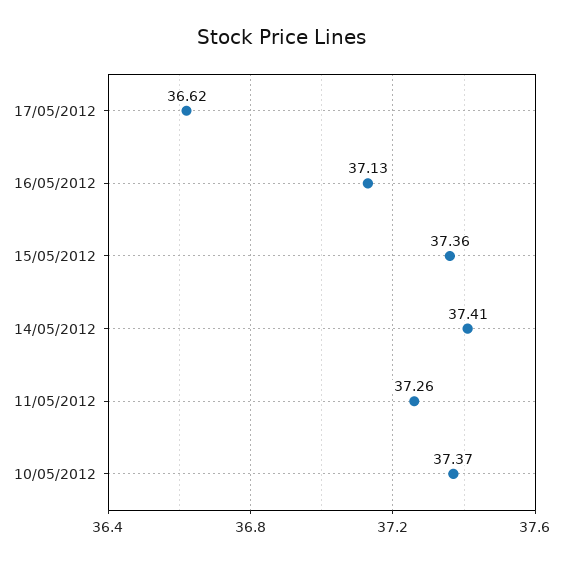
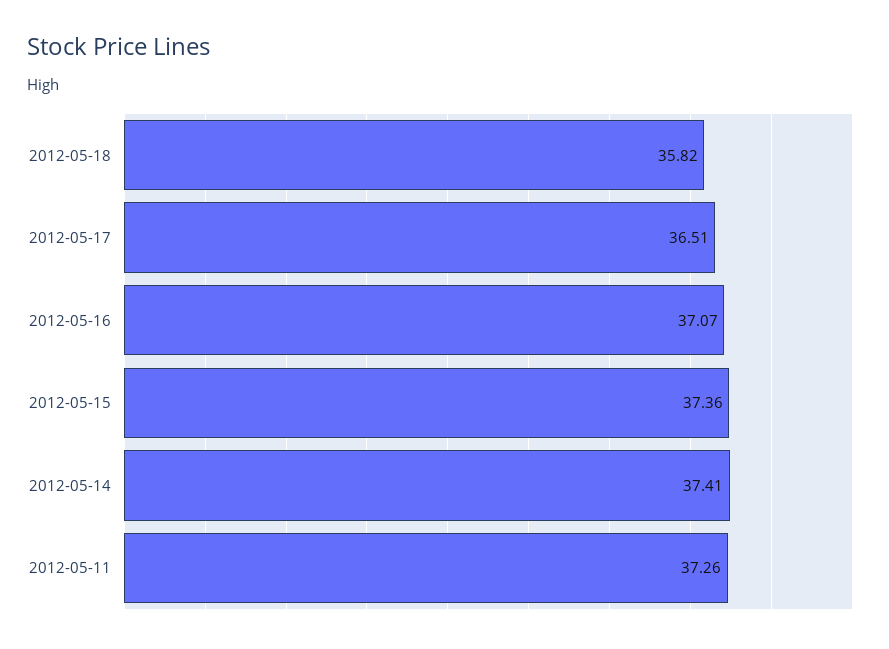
17/05/2012: 36.62 -> 36.51
16/05/2012: 37.13 -> 37.07
10/05/2012: 37.37 -> none
2012-05-18: none -> 35.82

